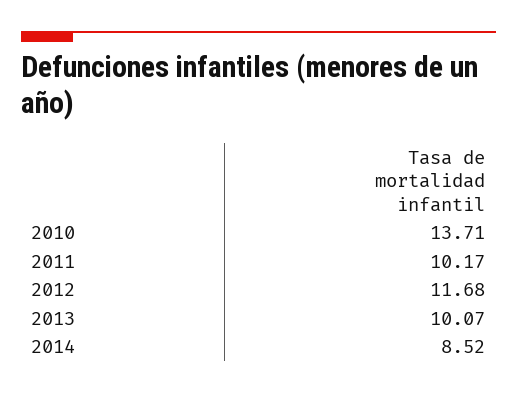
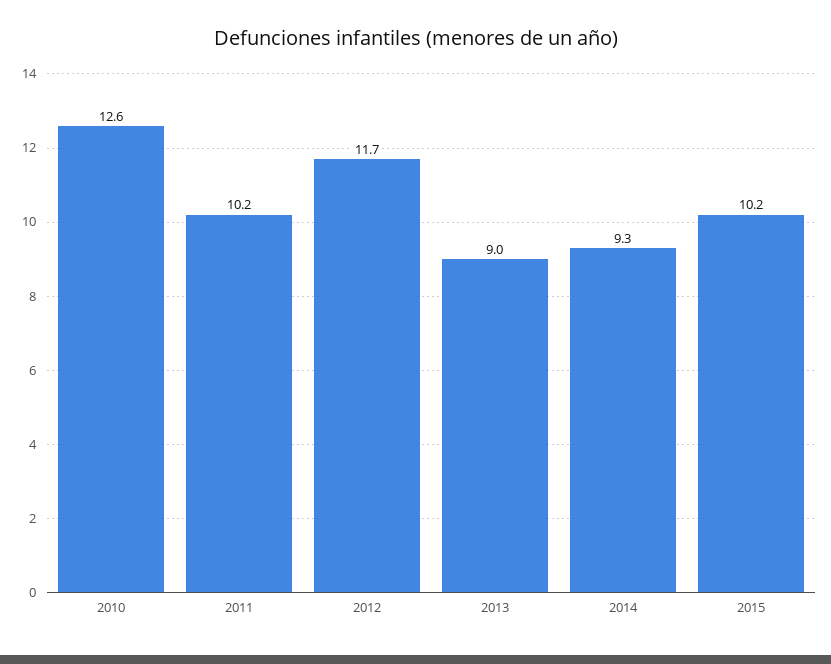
2010: 13.71 -> 12.6
2013: 10.07 -> 9
2014: 8.52 -> 9.3
2015: none -> 10.2

